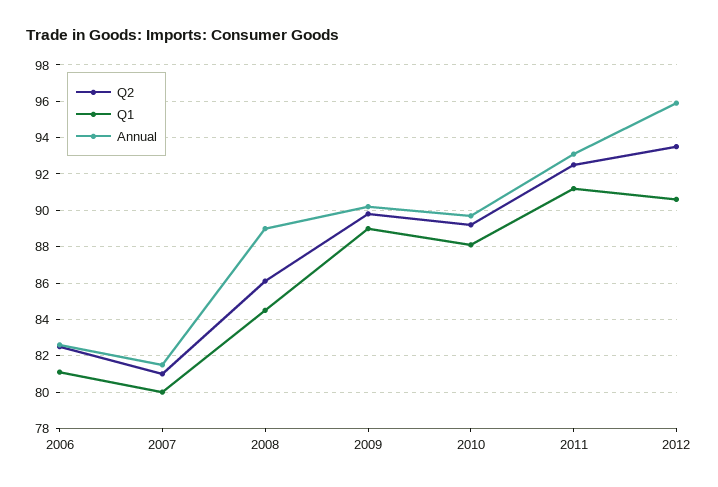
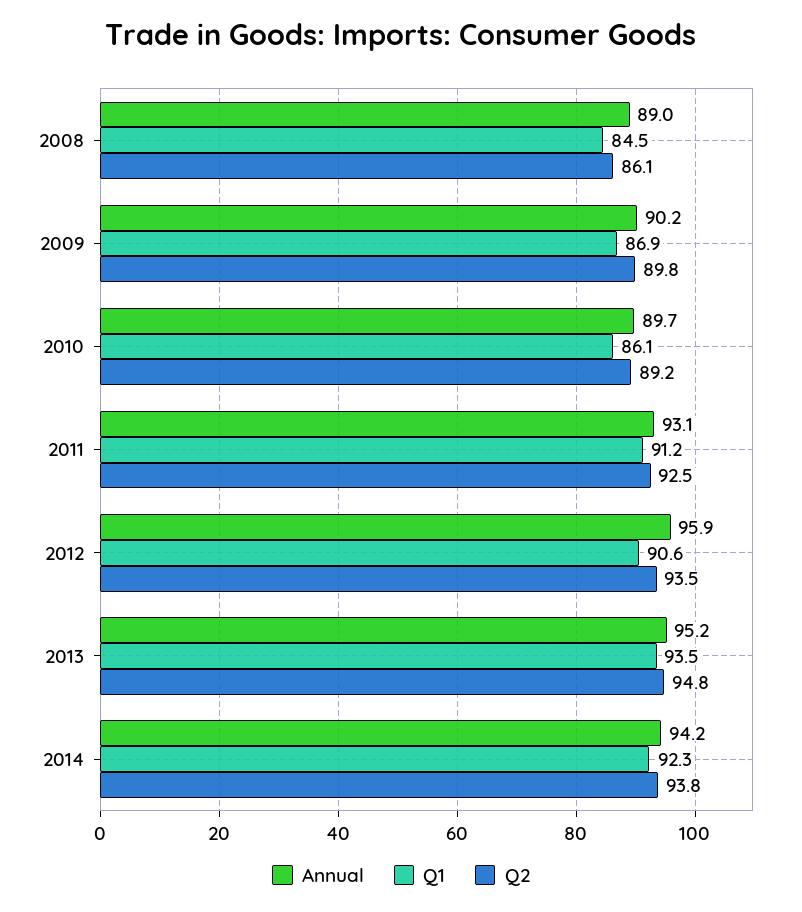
Q2, 2006: 82.5 -> none
Q1, 2006: 81 -> none
Annual, 2006: 82.5 -> none
Q2, 2007: 81 -> none
Q1, 2007: 80 -> none
Annual, 2007: 81.5 -> none
Q1, 2009: 89 -> 86.9
Q1, 2010: 88 -> 86.1
Annual, 2013: none -> 95.2
Q1, 2013: none -> 93.5
Q2, 2013: none -> 94.8
Annual, 2014: none -> 94.2
Q1, 2014: none -> 92.3
Q2, 2014: none -> 93.8

